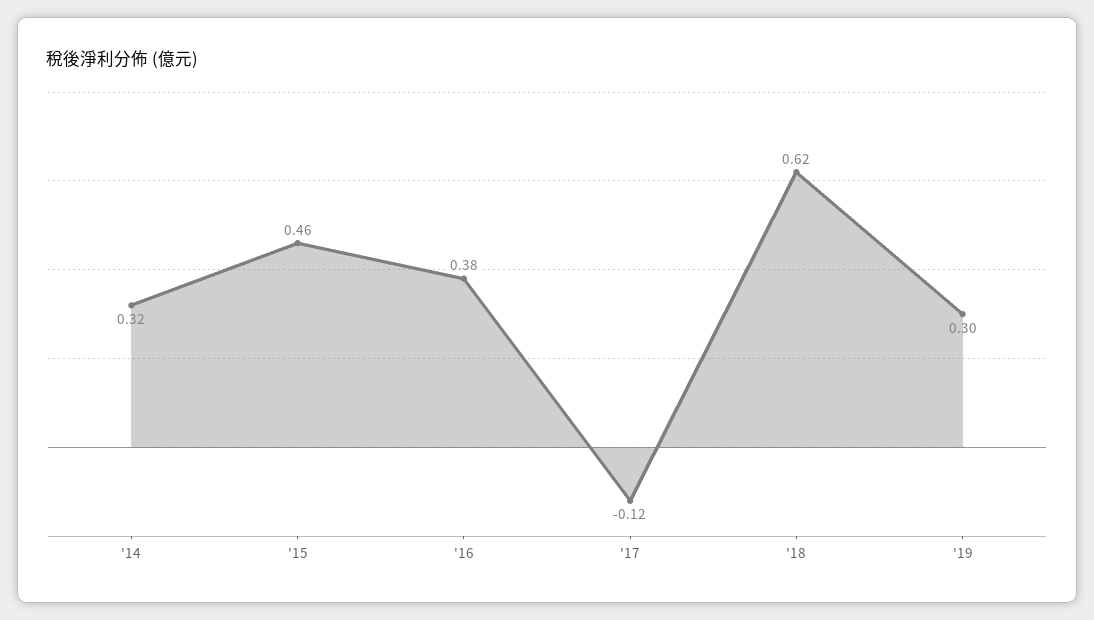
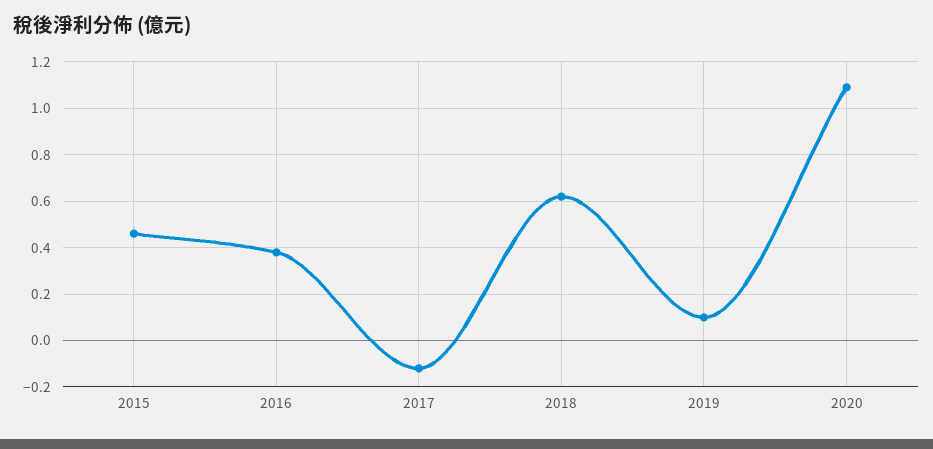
'14: 0.32 -> none
'19: 0.3 -> 0.1
2020: none -> 1.1

